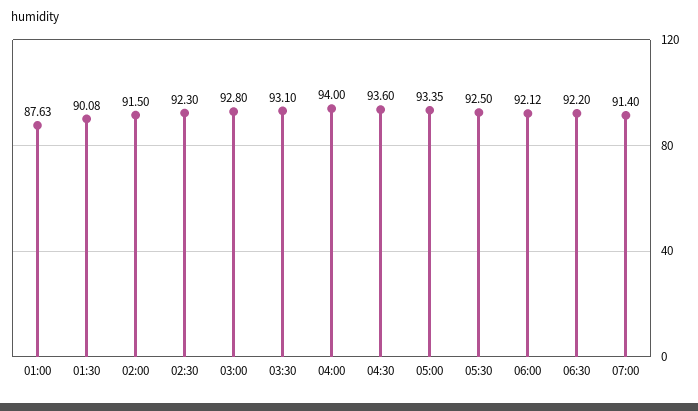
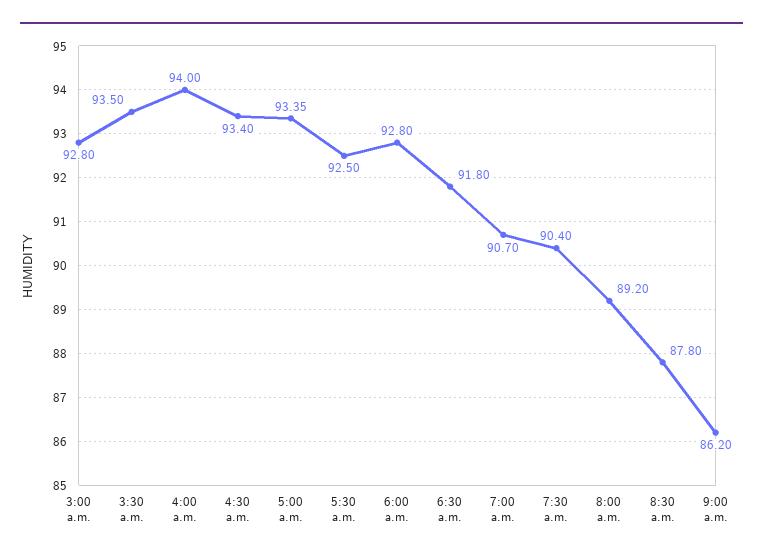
01:00: 87.63 -> none
01:30: 90.08 -> none
02:00: 91.5 -> none
02:30: 92.3 -> none
03:30: 93.1 -> 93.5
04:30: 93.6 -> 93.4
06:00: 92.12 -> 92.8
06:30: 92.2 -> 91.8
07:00: 91.4 -> 90.7
7:30 a.m.: none -> 90.4
8:00 a.m.: none -> 89.2
8:30 a.m.: none -> 87.8
9:00 a.m.: none -> 86.2

